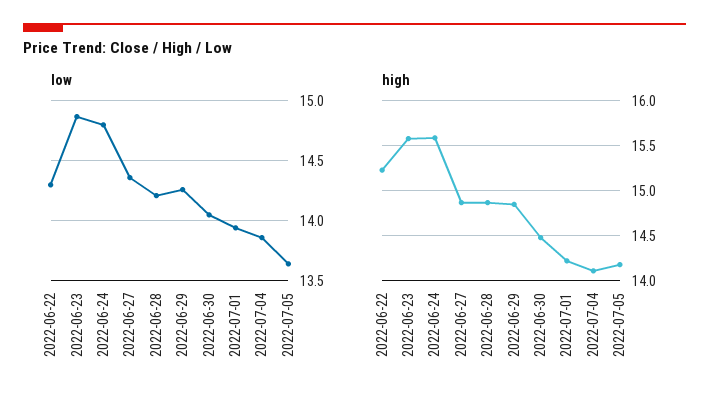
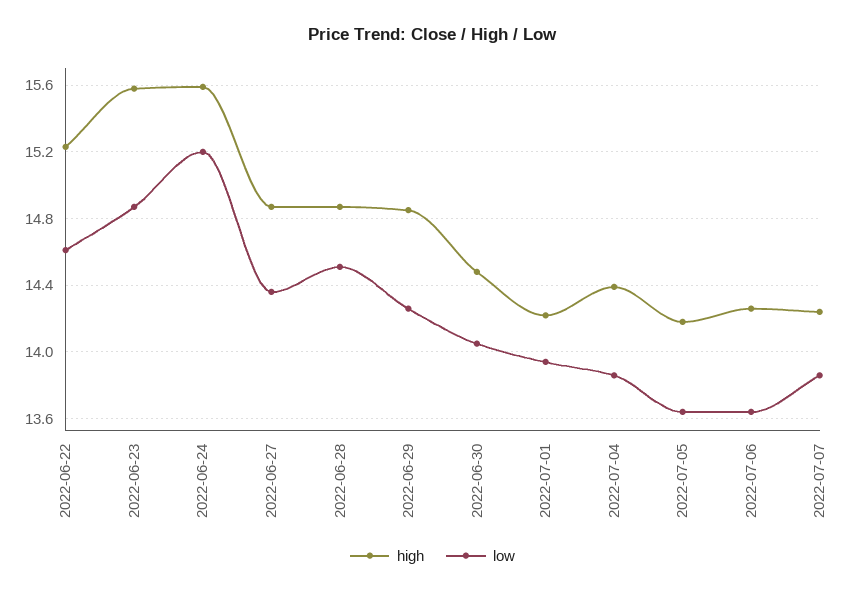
low, 2022-06-22: 14.3 -> 14.6
low, 2022-06-24: 14.8 -> 15.2
low, 2022-06-28: 14.2 -> 14.5
high, 2022-07-04: 14.1 -> 14.4
high, 2022-07-06: none -> 14.25
low, 2022-07-06: none -> 13.65
high, 2022-07-07: none -> 14.25
low, 2022-07-07: none -> 13.85

